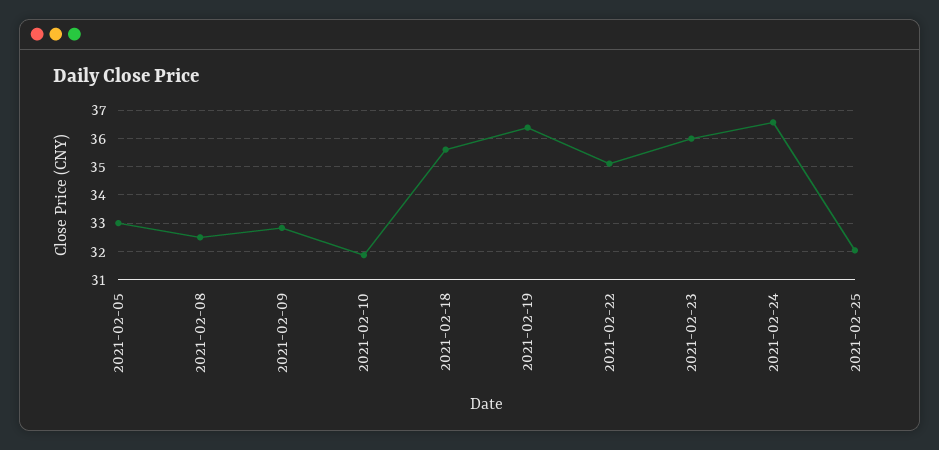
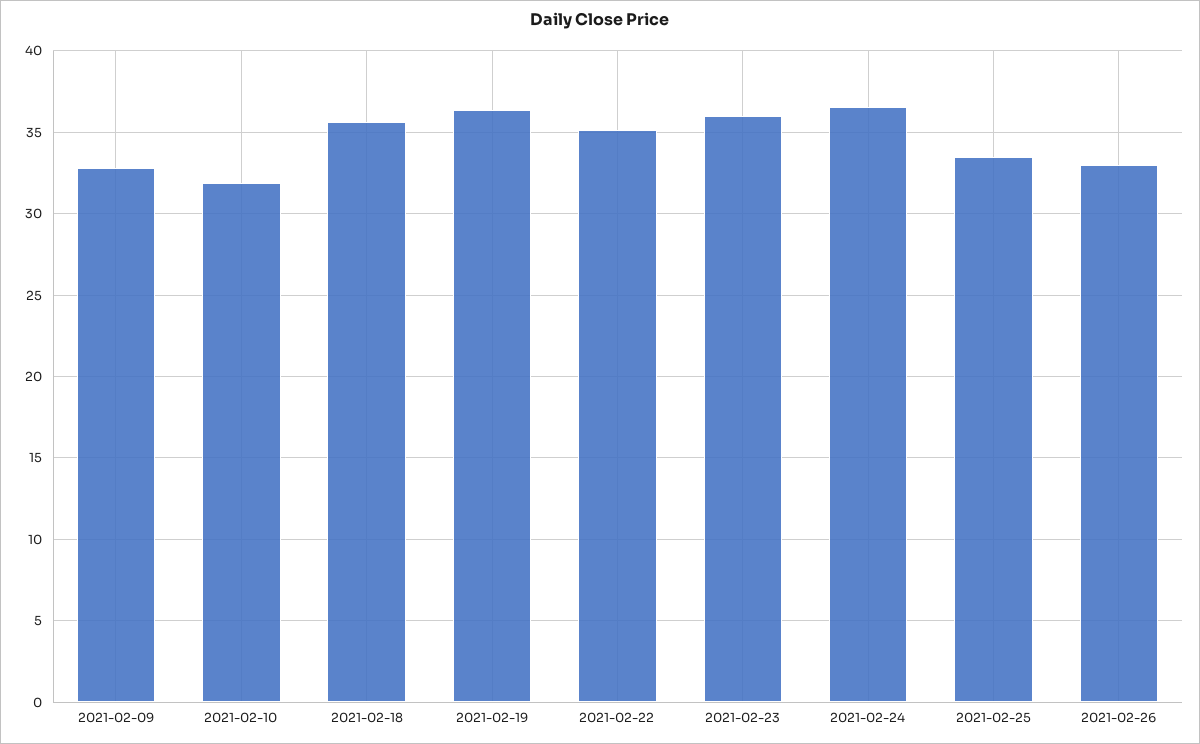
2021-02-05: 33 -> none
2021-02-08: 32.5 -> none
2021-02-25: 32 -> 33.5
2021-02-26: none -> 33

